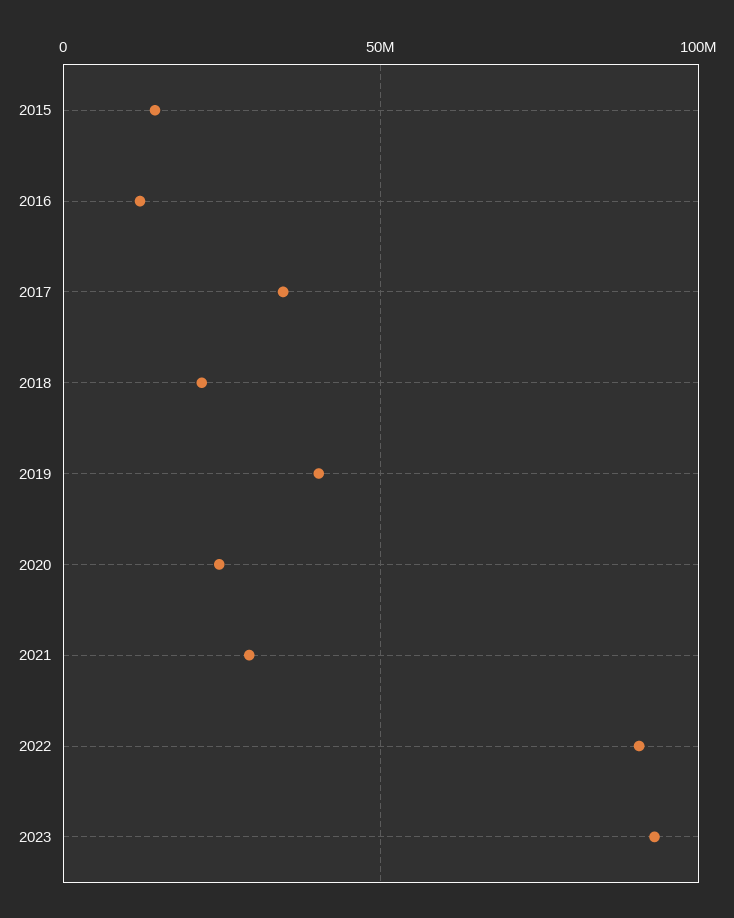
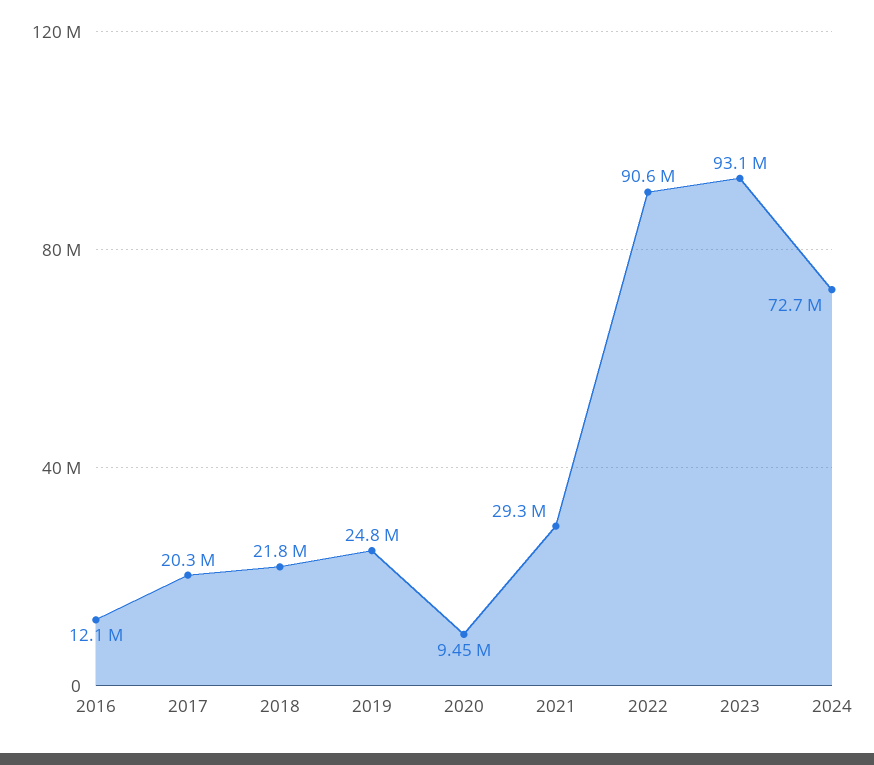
2015: 15000000 -> none
2017: 35000000 -> 20300000
2019: 40000000 -> 24800000
2020: 25000000 -> 9450000
2024: none -> 72700000

